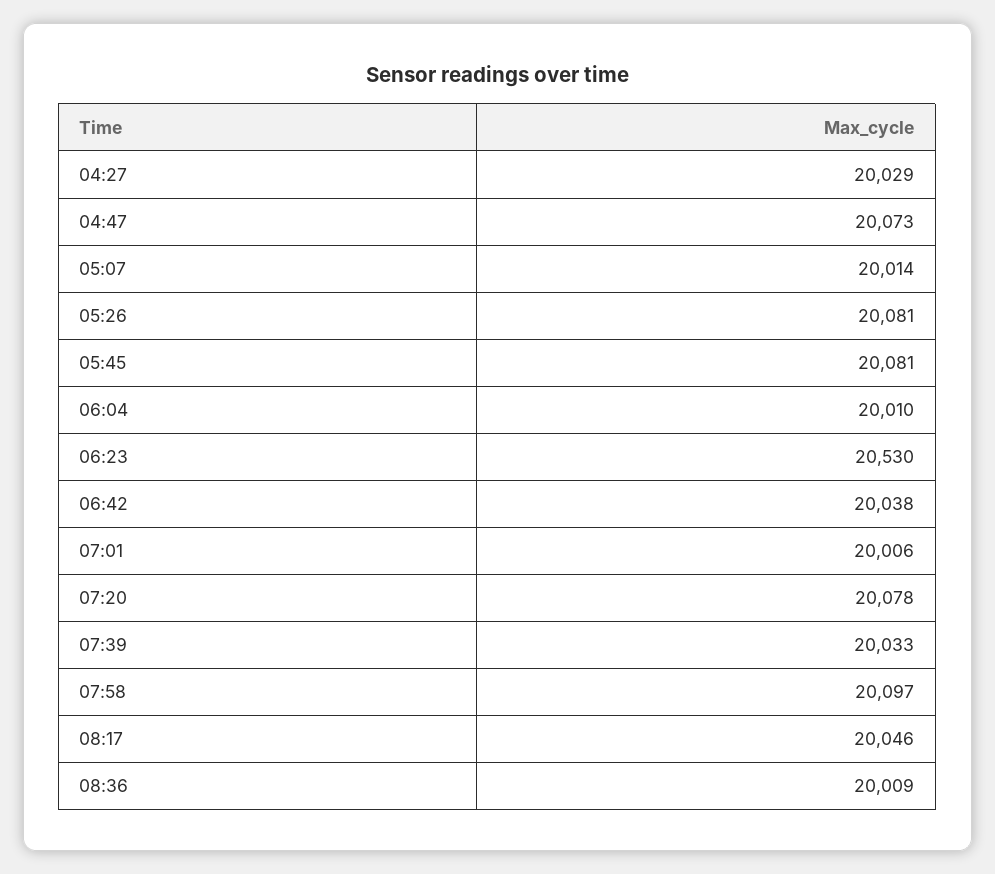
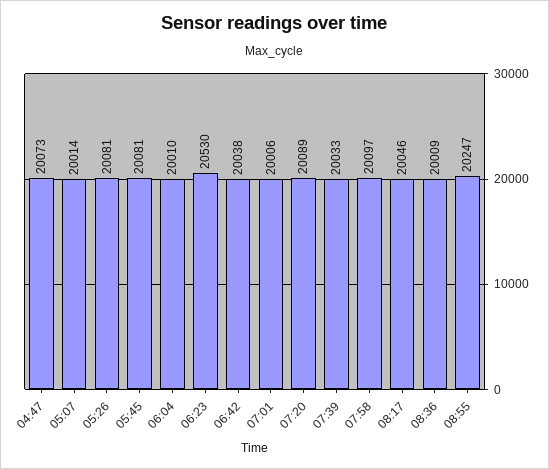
04:27: 20029 -> none
07:20: 20078 -> 20089
08:55: none -> 20247

